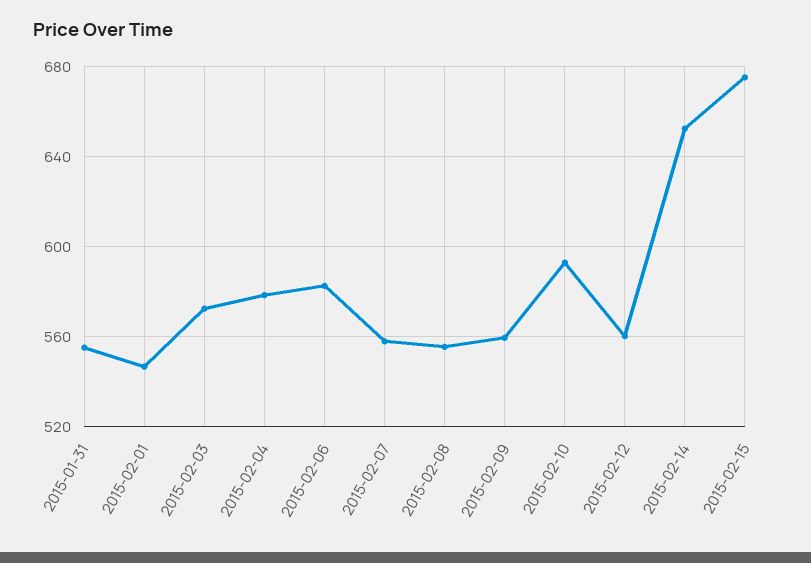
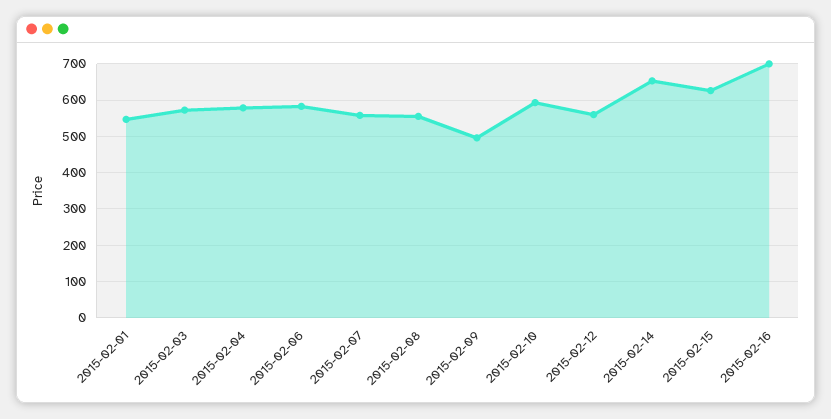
2015-01-31: 555 -> none
2015-02-09: 560 -> 500
2015-02-15: 675 -> 620
2015-02-16: none -> 700

